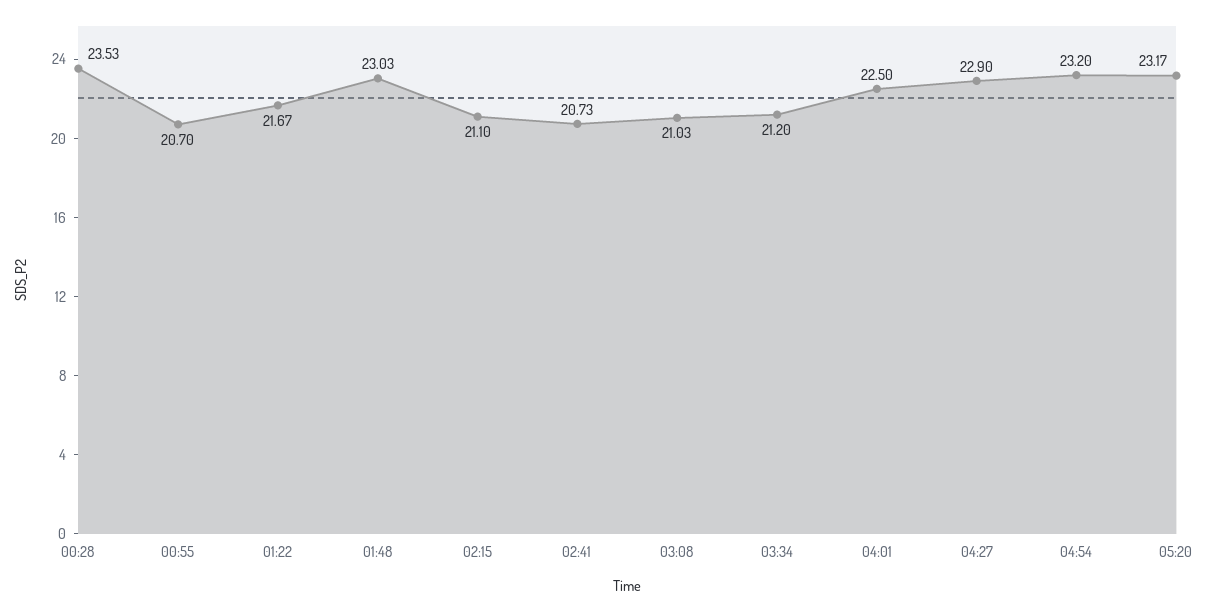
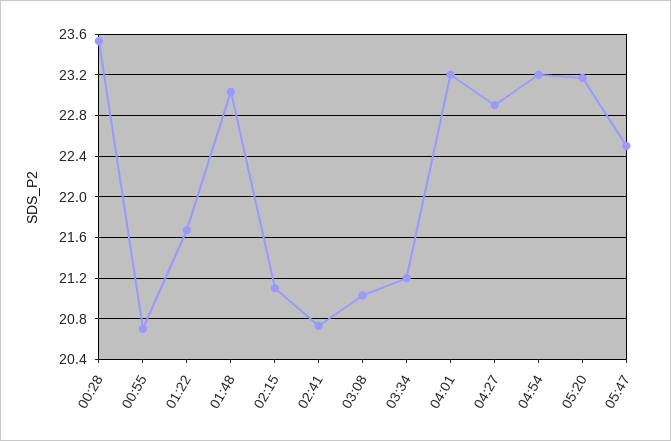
04:01: 22.5 -> 23.2
05:47: none -> 22.5

